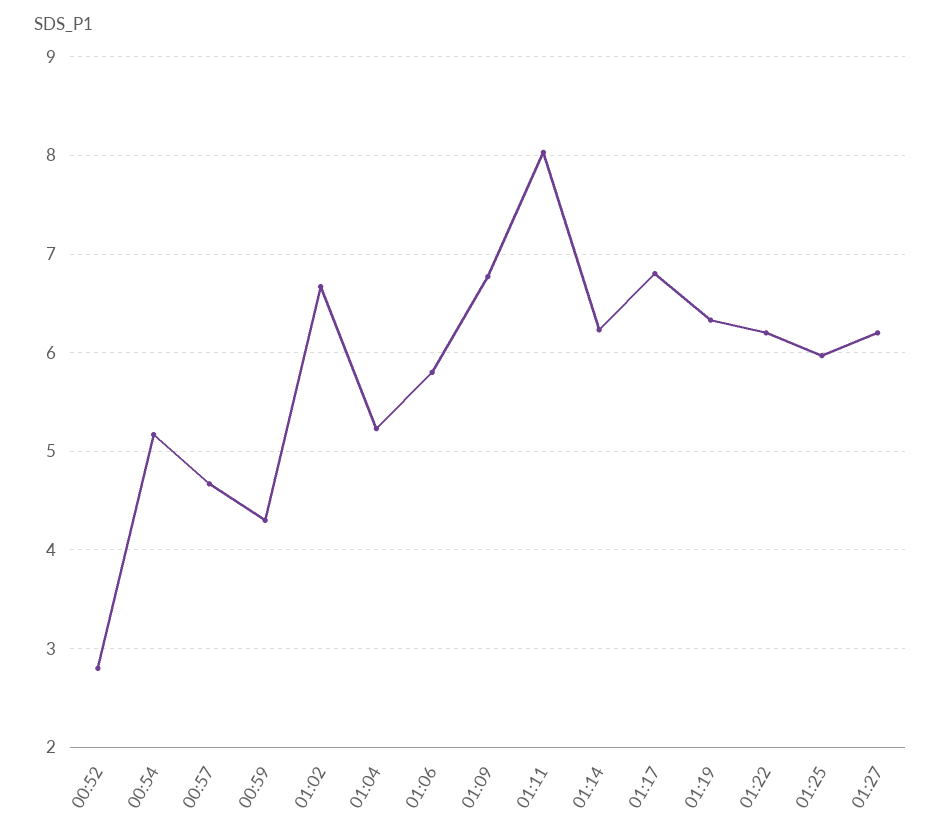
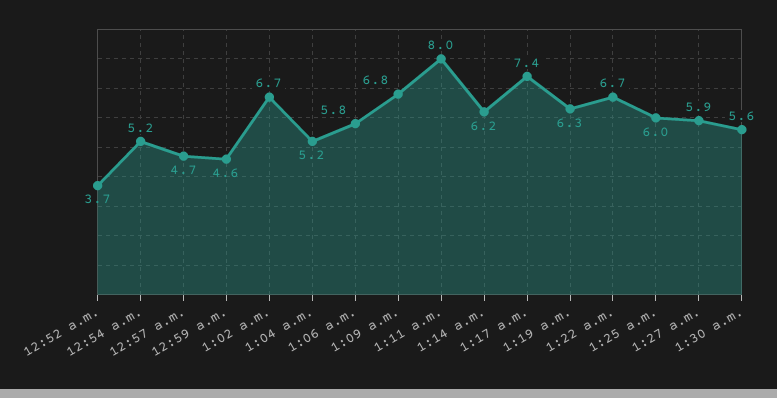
00:52: 2.8 -> 3.7
00:59: 4.3 -> 4.6
01:17: 6.8 -> 7.4
01:22: 6.2 -> 6.7
01:27: 6.2 -> 5.9
1:30 a.m.: none -> 5.6

